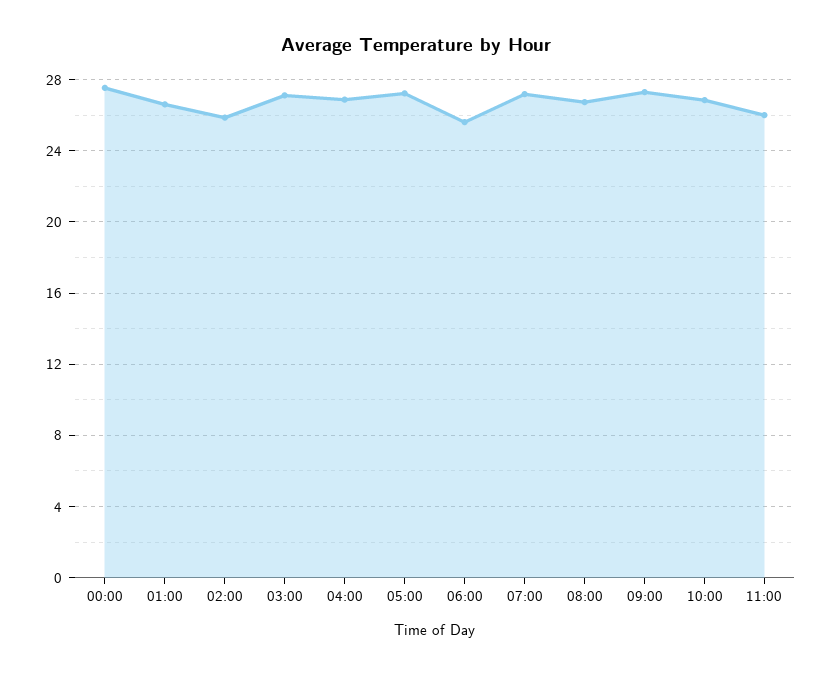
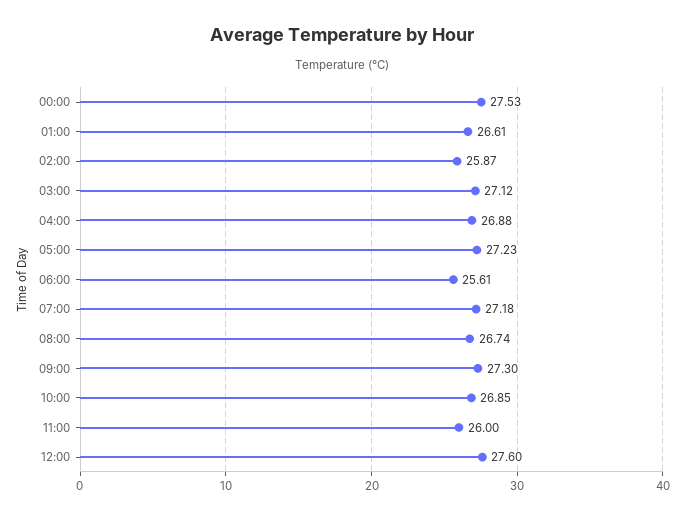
12:00: none -> 27.6

